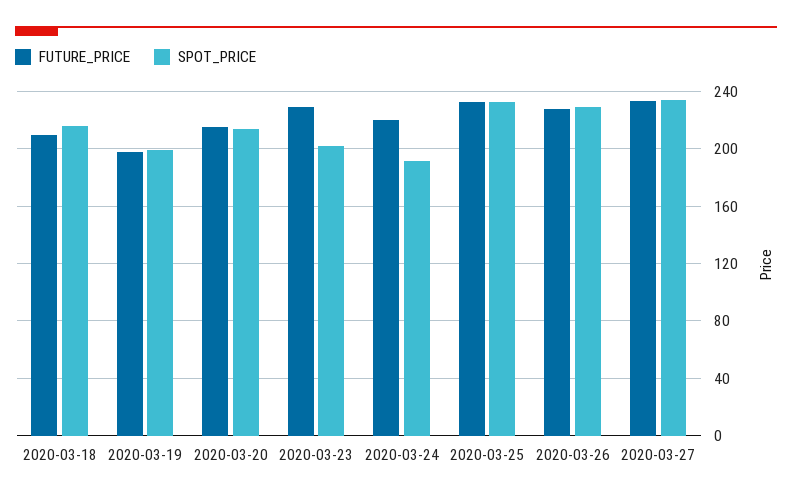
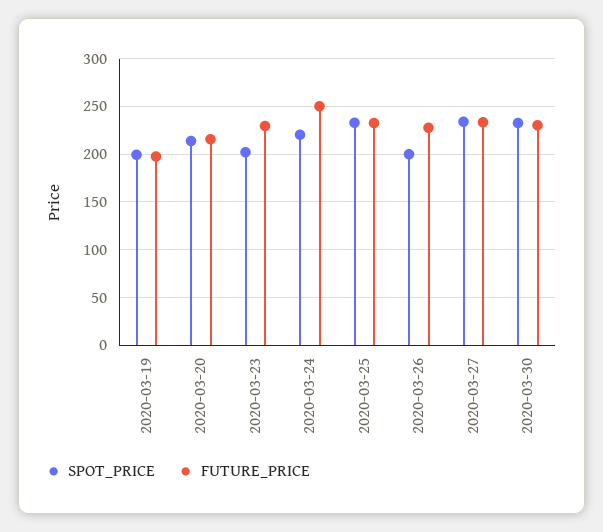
FUTURE_PRICE, 2020-03-18: 210 -> none
SPOT_PRICE, 2020-03-18: 215 -> none
FUTURE_PRICE, 2020-03-24: 220 -> 250
SPOT_PRICE, 2020-03-24: 190 -> 220
SPOT_PRICE, 2020-03-26: 230 -> 200
SPOT_PRICE, 2020-03-30: none -> 230
FUTURE_PRICE, 2020-03-30: none -> 230

